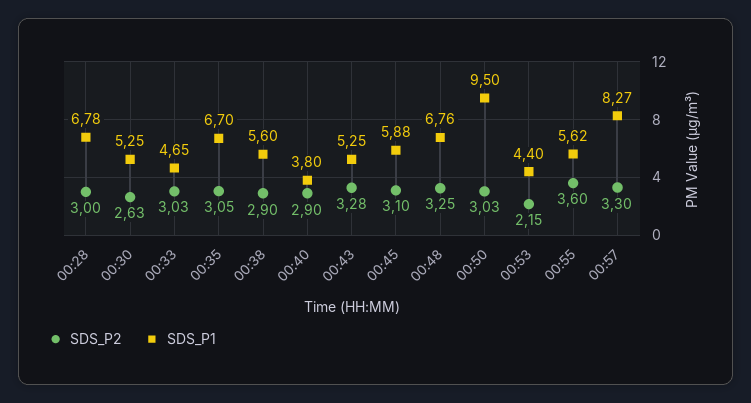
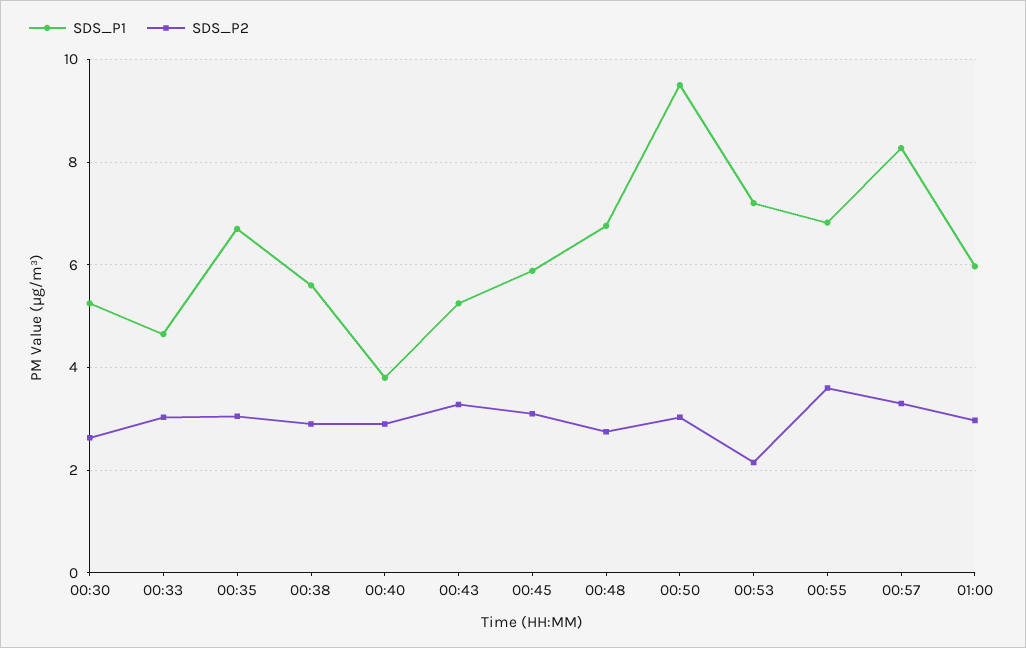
SDS_P2, 00:28: 3 -> none
SDS_P1, 00:28: 6.78 -> none
SDS_P2, 00:48: 3.25 -> 2.8
SDS_P1, 00:53: 4.4 -> 7.2
SDS_P1, 00:55: 5.62 -> 6.8
SDS_P1, 01:00: none -> 6
SDS_P2, 01:00: none -> 3

